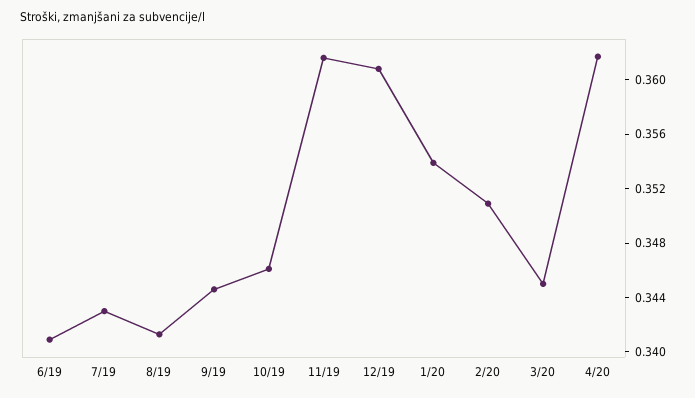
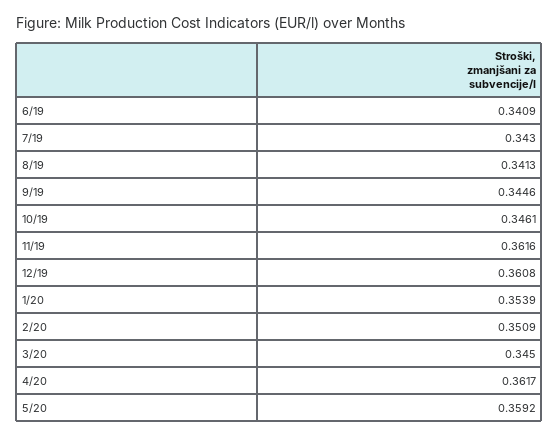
5/20: none -> 0.3592

